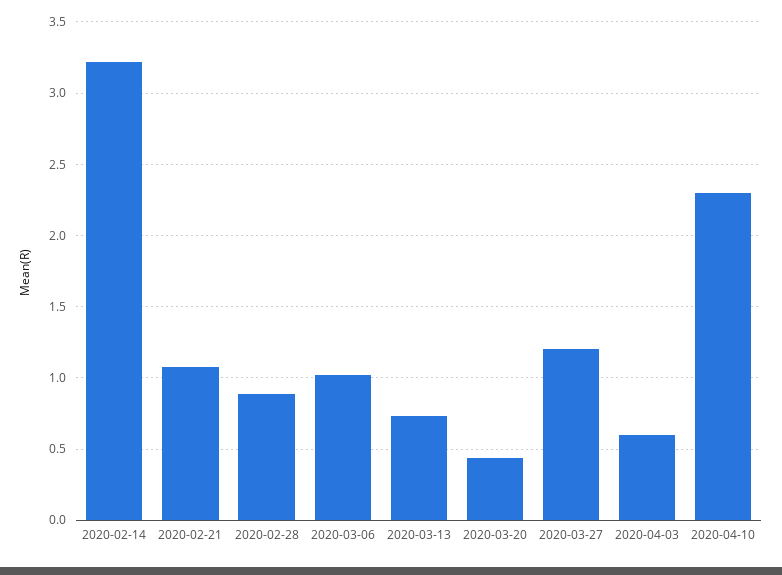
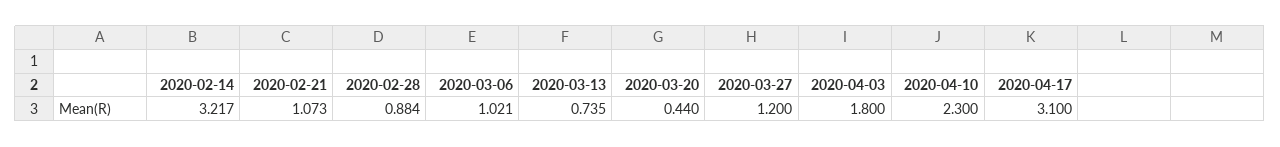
2020-04-03: 0.6 -> 1.8
2020-04-17: none -> 3.1

